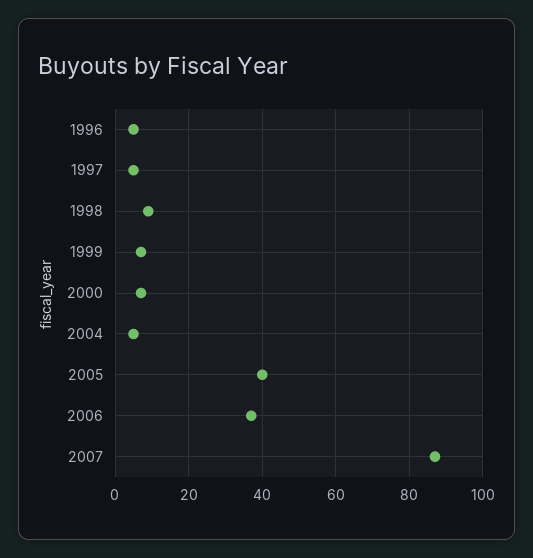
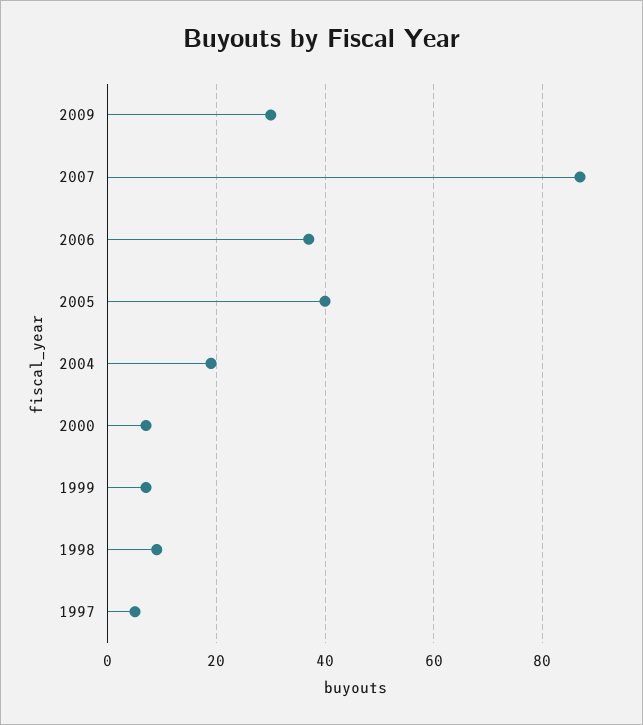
1996: 5 -> none
2004: 5 -> 20
2009: none -> 30

